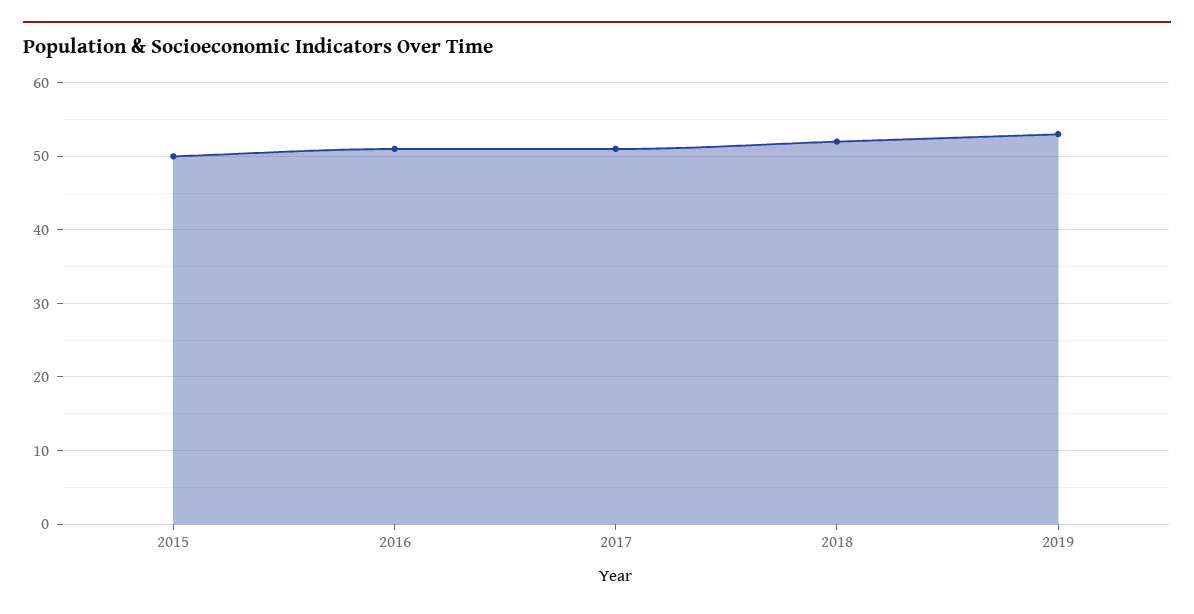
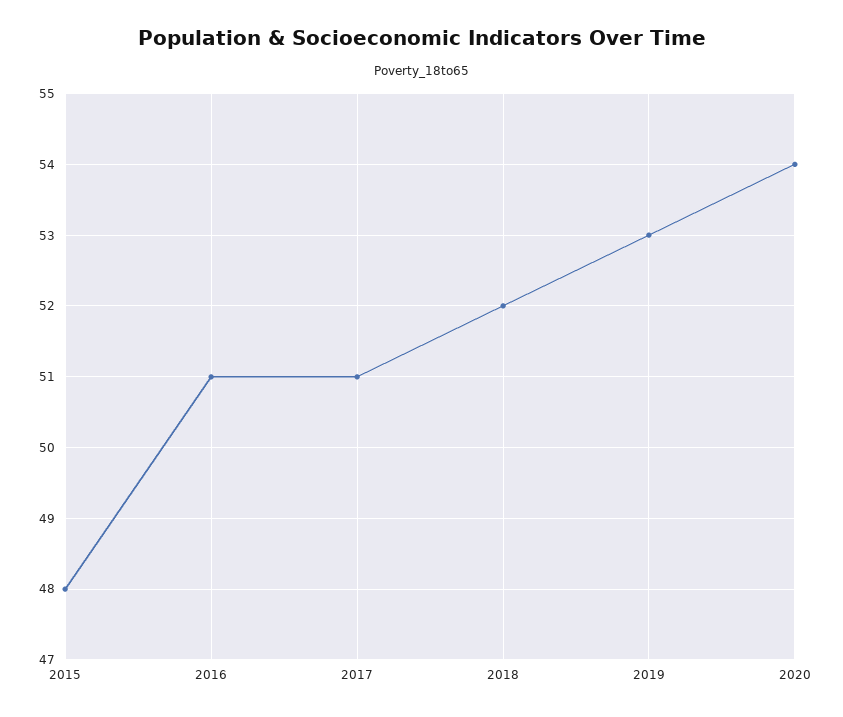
2015: 50 -> 48
2020: none -> 54

